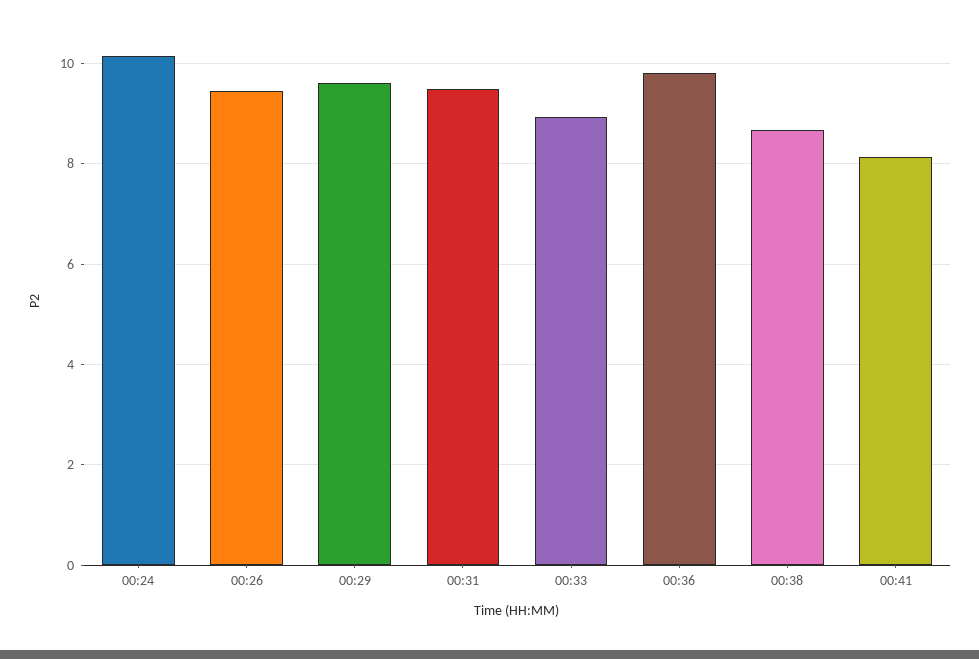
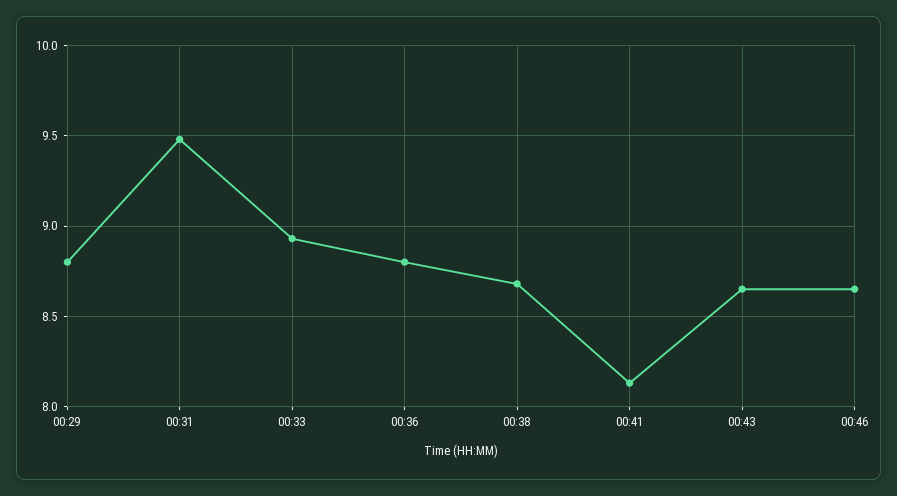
00:24: 10.2 -> none
00:26: 9.4 -> none
00:29: 9.6 -> 8.8
00:36: 9.8 -> 8.8
00:43: none -> 8.65
00:46: none -> 8.65

